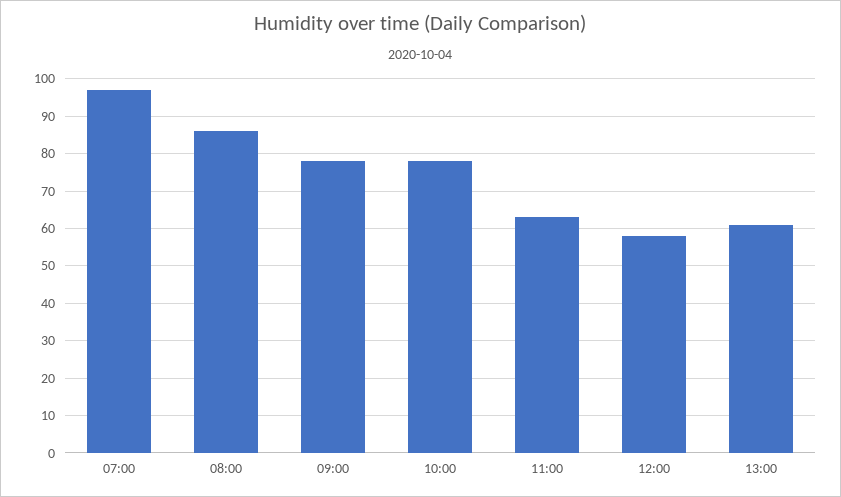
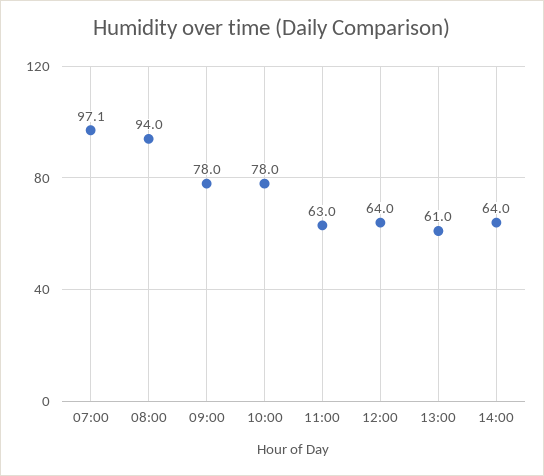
08:00: 86 -> 94
12:00: 58 -> 64
14:00: none -> 64

